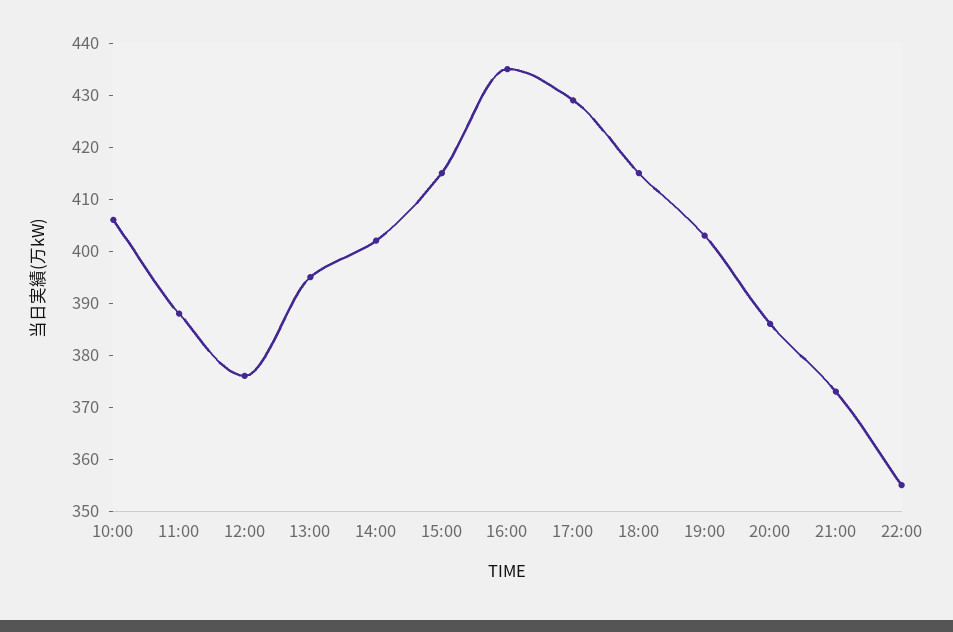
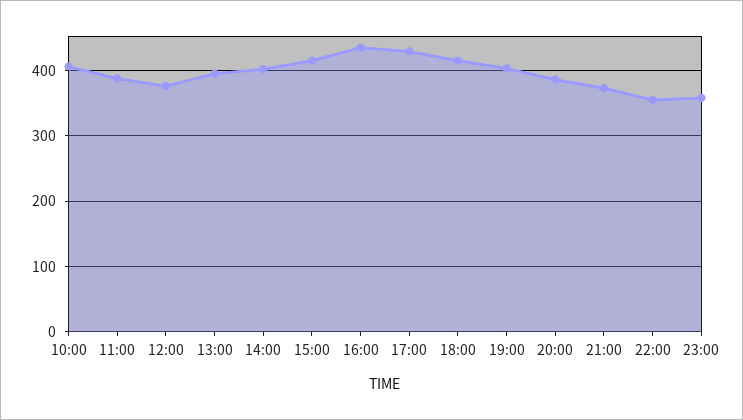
23:00: none -> 360

